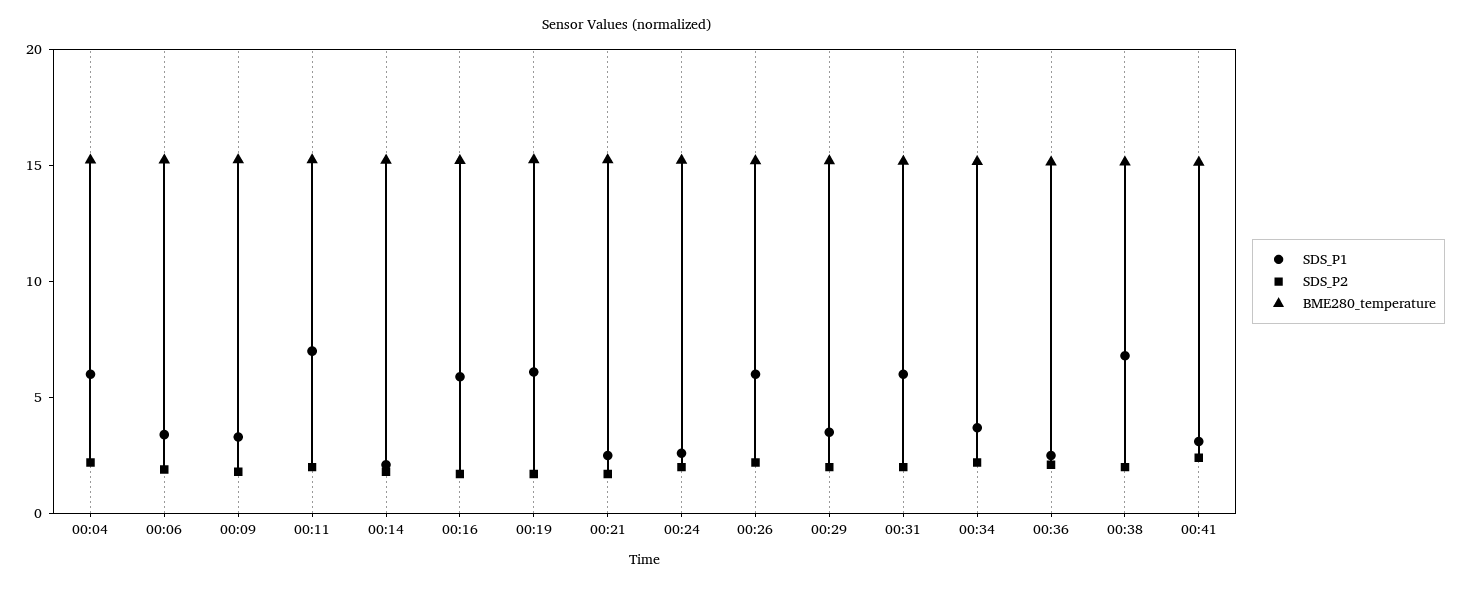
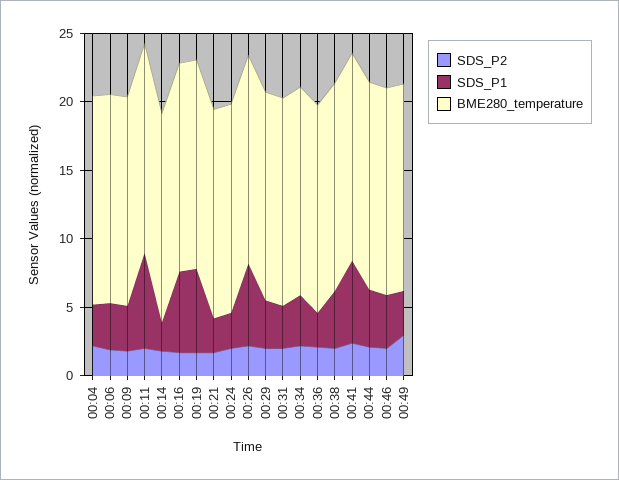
SDS_P1, 00:04: 6 -> 3
SDS_P1, 00:31: 6 -> 3
SDS_P1, 00:38: 7 -> 4
SDS_P1, 00:41: 3 -> 6
SDS_P2, 00:44: none -> 2
SDS_P1, 00:44: none -> 4
BME280_temperature, 00:44: none -> 15
SDS_P2, 00:46: none -> 2
SDS_P1, 00:46: none -> 4
BME280_temperature, 00:46: none -> 15
SDS_P2, 00:49: none -> 3
SDS_P1, 00:49: none -> 3
BME280_temperature, 00:49: none -> 15

